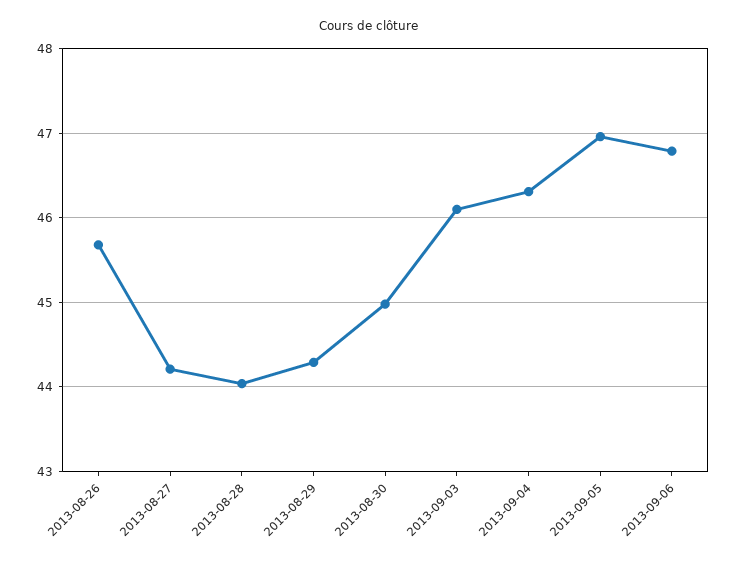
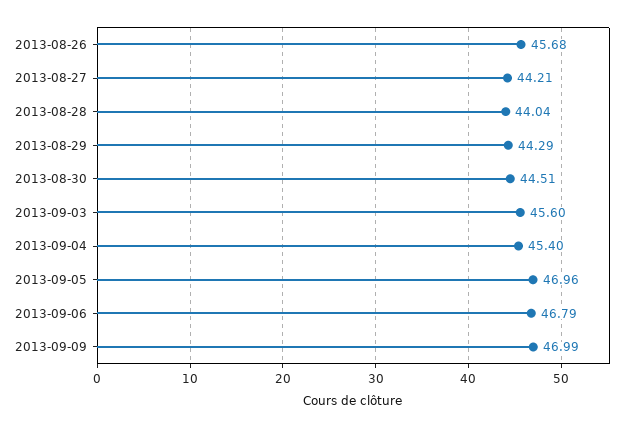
2013-08-30: 45 -> 44.51
2013-09-03: 46.1 -> 45.6
2013-09-04: 46.3 -> 45.4
2013-09-09: none -> 46.99

